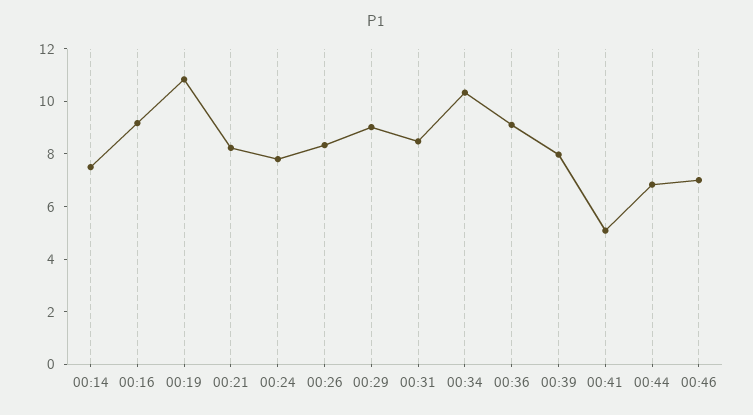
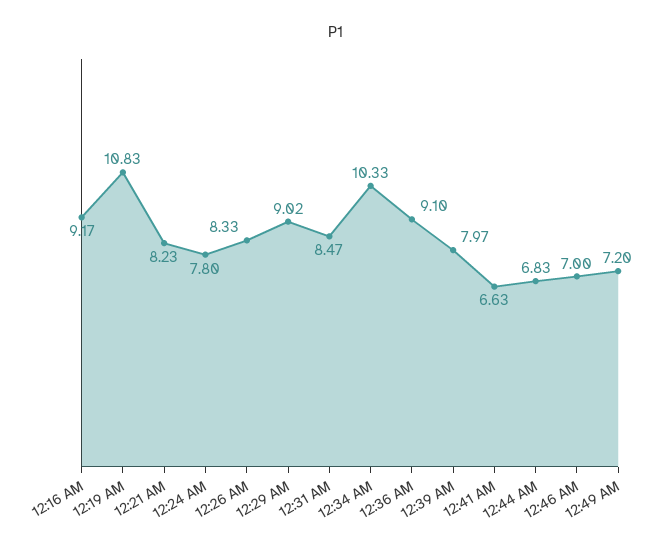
00:14: 7.5 -> none
00:41: 5 -> 6.63
12:49 AM: none -> 7.2

